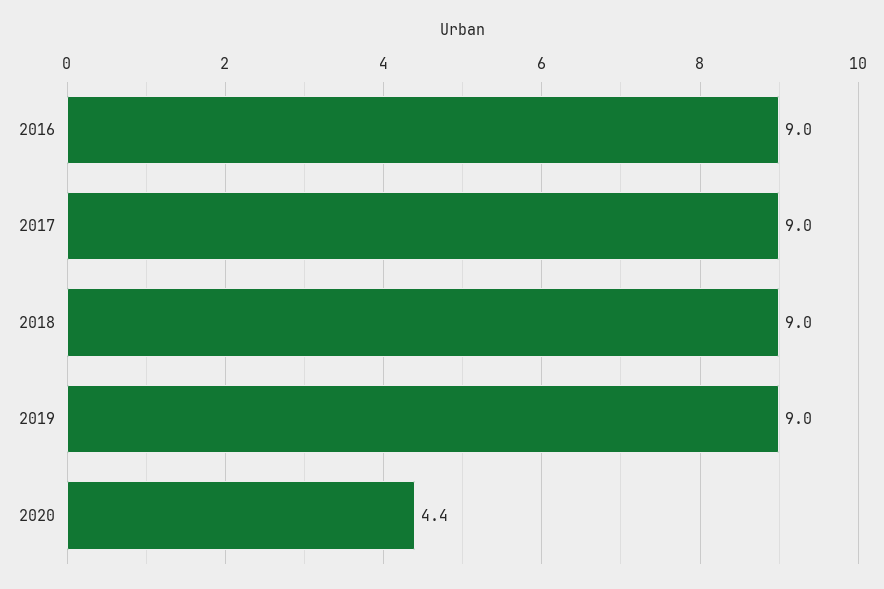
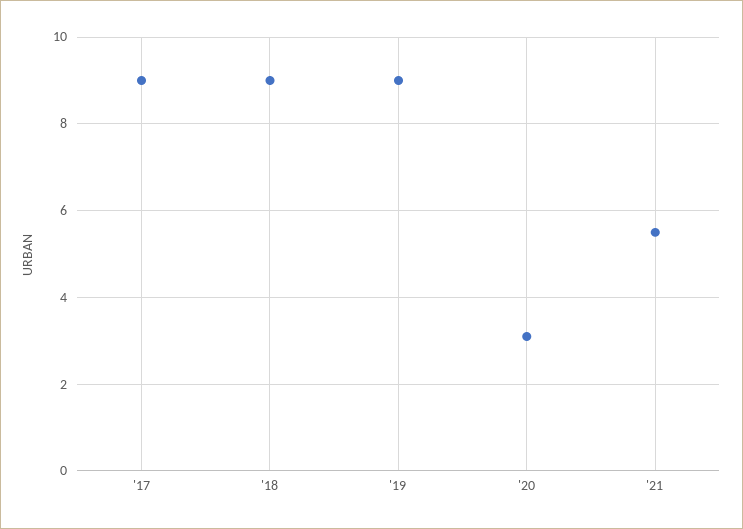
2016: 9 -> none
2020: 4.4 -> 3
'21: none -> 5.5

